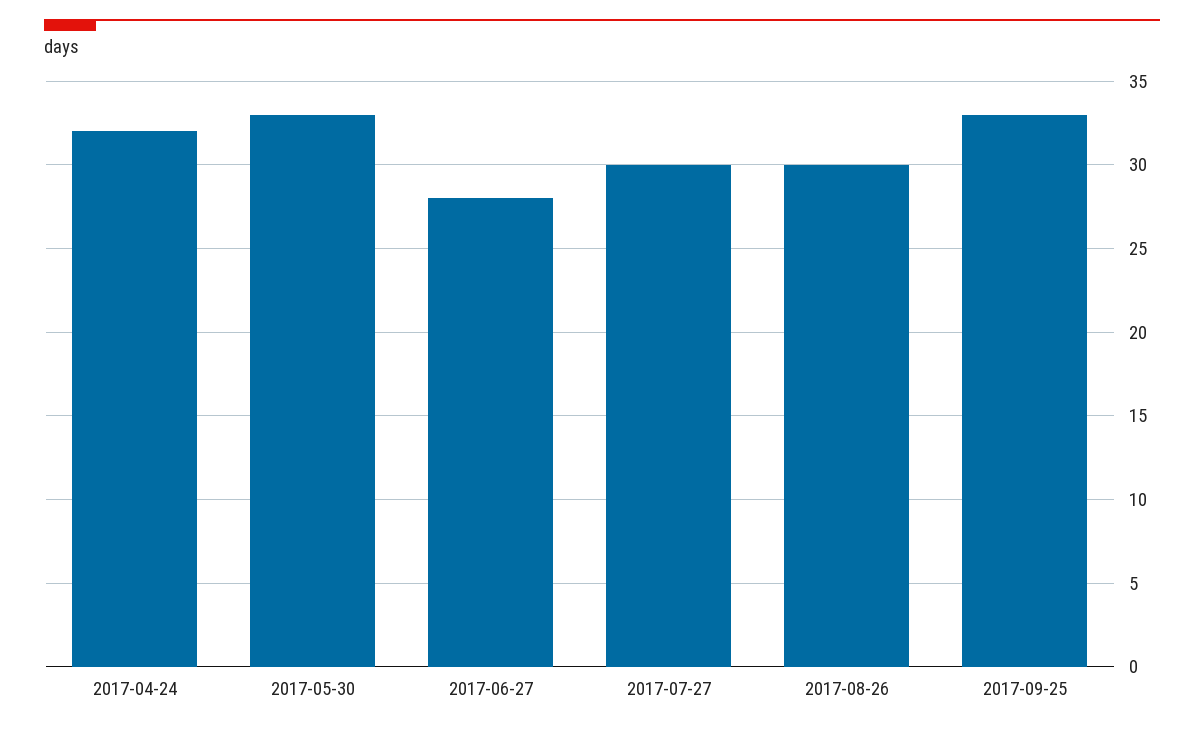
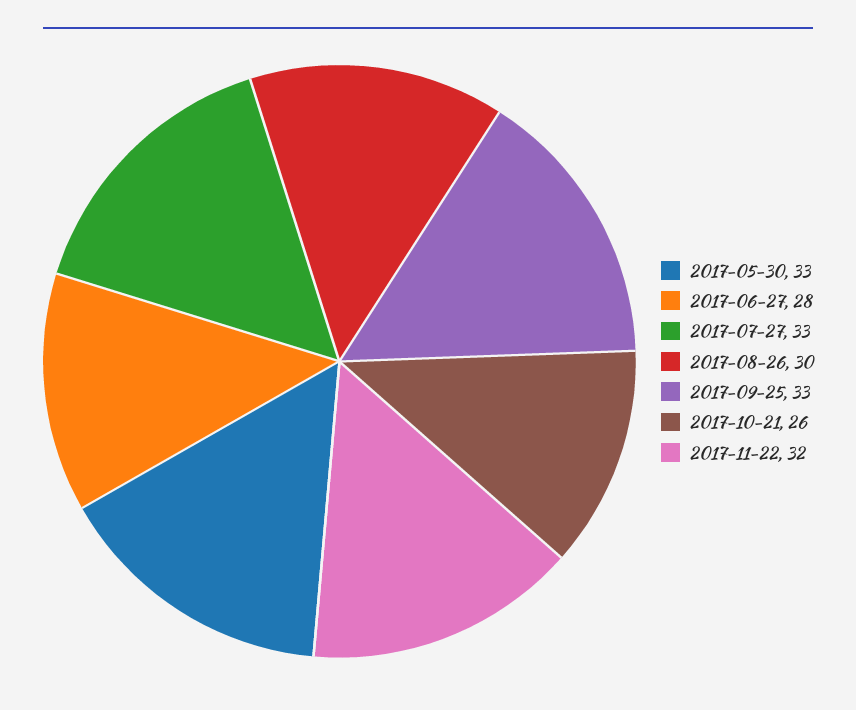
2017-04-24: 32 -> none
2017-07-27: 30 -> 33
2017-10-21: none -> 26
2017-11-22: none -> 32

